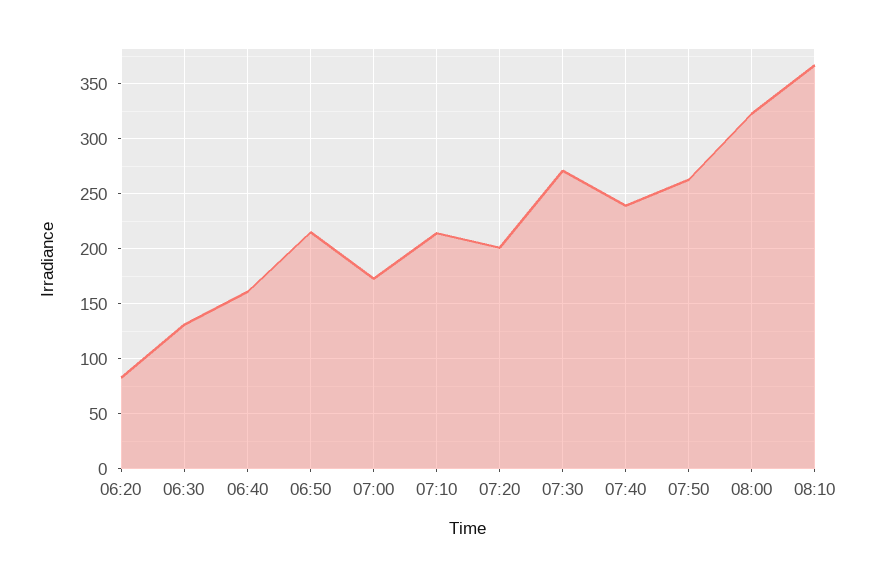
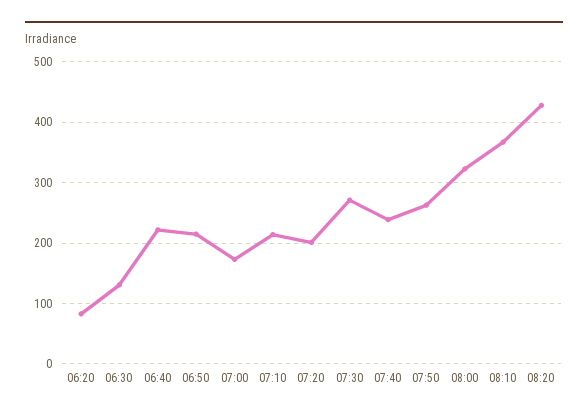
06:40: 160 -> 220
08:20: none -> 430

